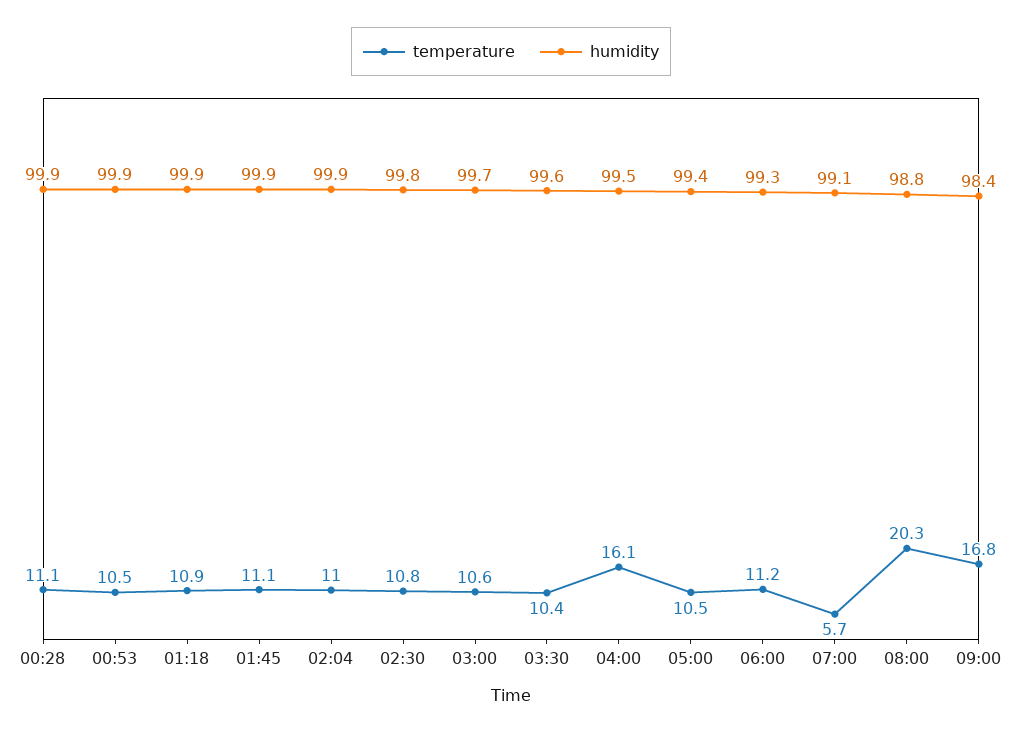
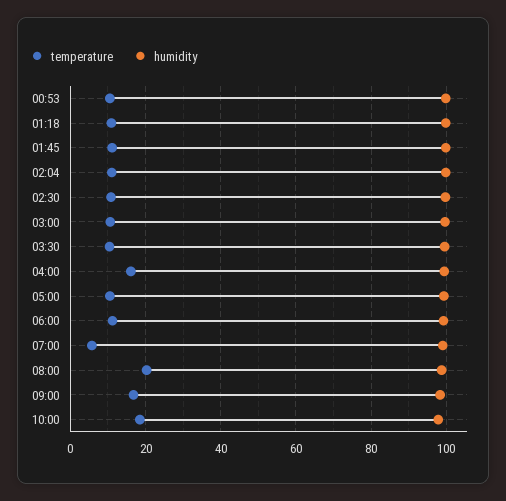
temperature, 00:28: 11.1 -> none
humidity, 00:28: 99.9 -> none
temperature, 10:00: none -> 18
humidity, 10:00: none -> 98

